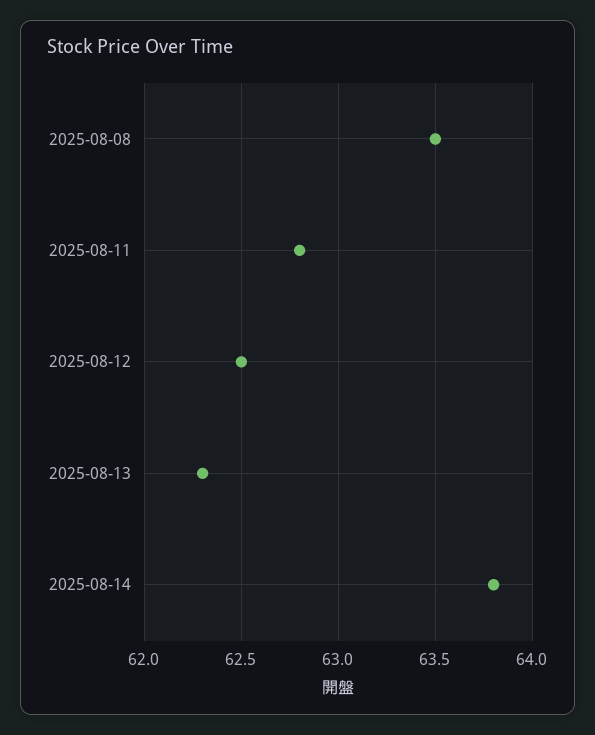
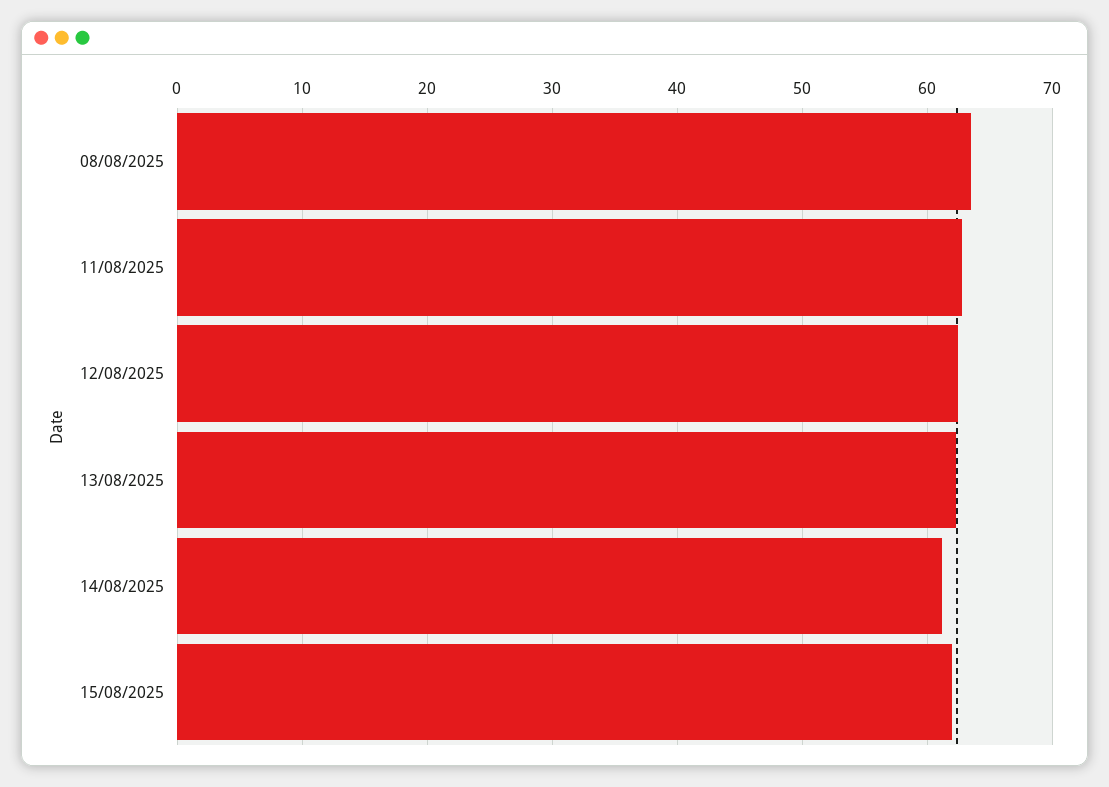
2025-08-14: 63.8 -> 61
15/08/2025: none -> 62

